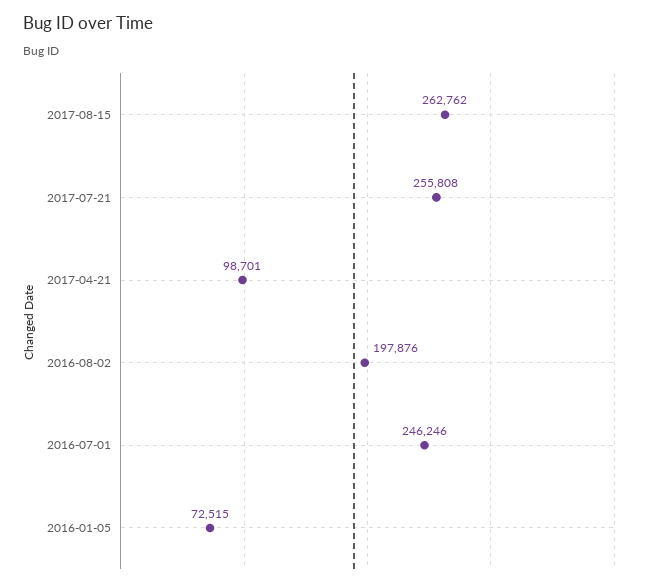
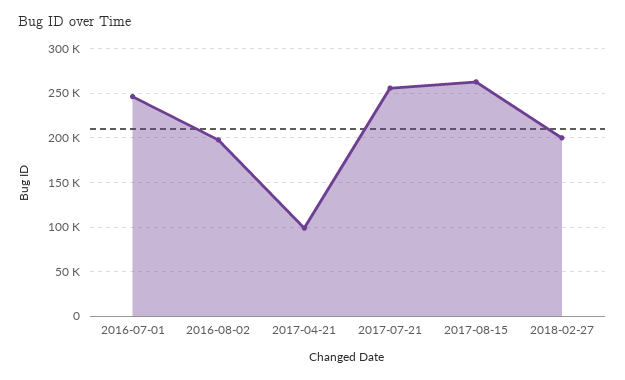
2016-01-05: 72515 -> none
2018-02-27: none -> 200000

